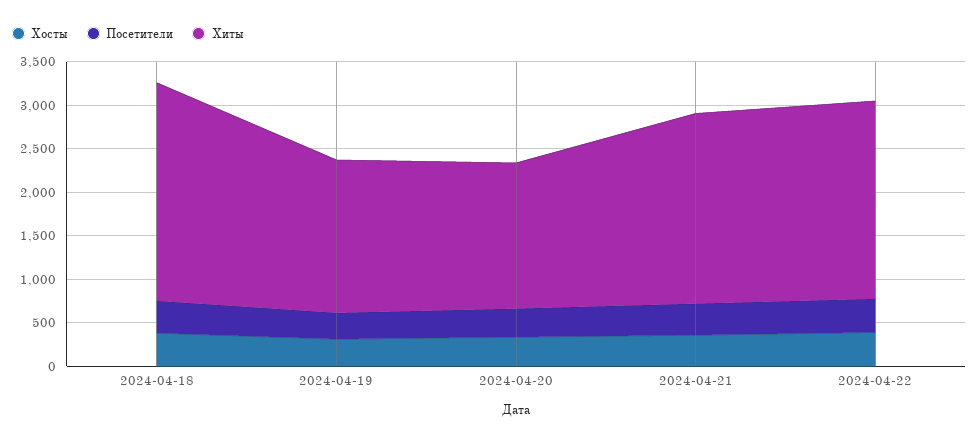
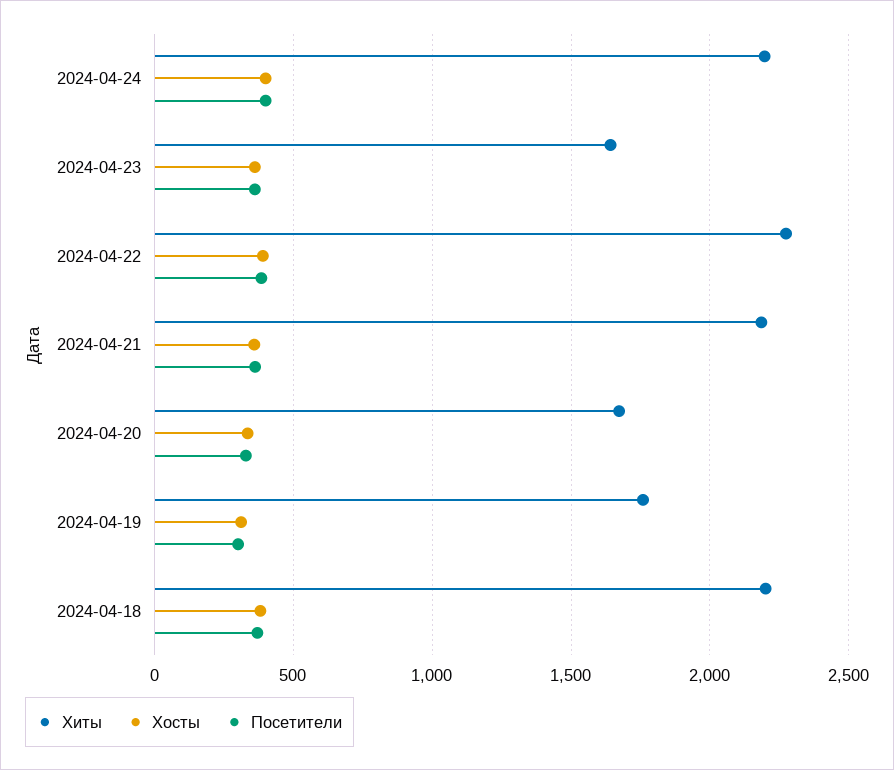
Хиты, 2024-04-18: 2500 -> 2200
Хиты, 2024-04-24: none -> 2200
Хосты, 2024-04-24: none -> 400
Посетители, 2024-04-24: none -> 400
Хиты, 2024-04-23: none -> 1650
Хосты, 2024-04-23: none -> 350
Посетители, 2024-04-23: none -> 350

